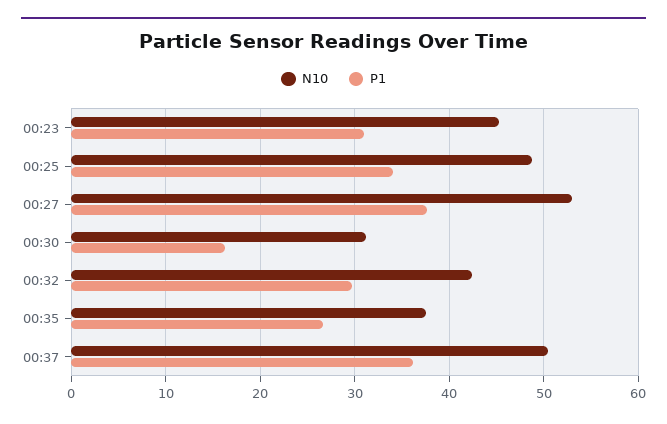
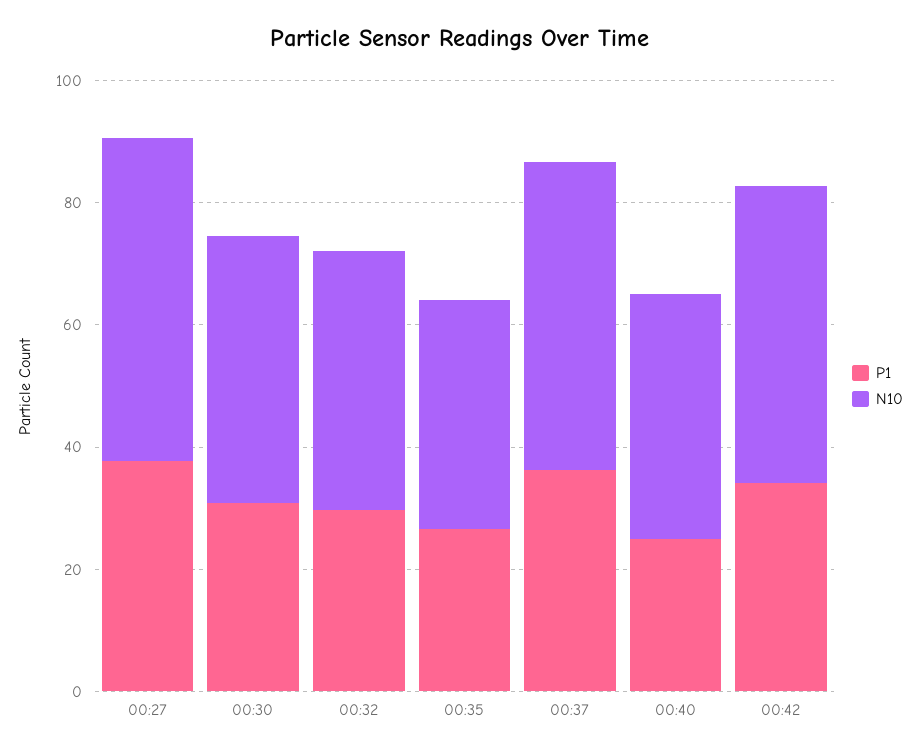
N10, 00:23: 45 -> none
P1, 00:23: 31 -> none
N10, 00:25: 49 -> none
P1, 00:25: 34 -> none
N10, 00:30: 31 -> 45
P1, 00:30: 16 -> 30
P1, 00:40: none -> 25
N10, 00:40: none -> 40
P1, 00:42: none -> 35
N10, 00:42: none -> 50

